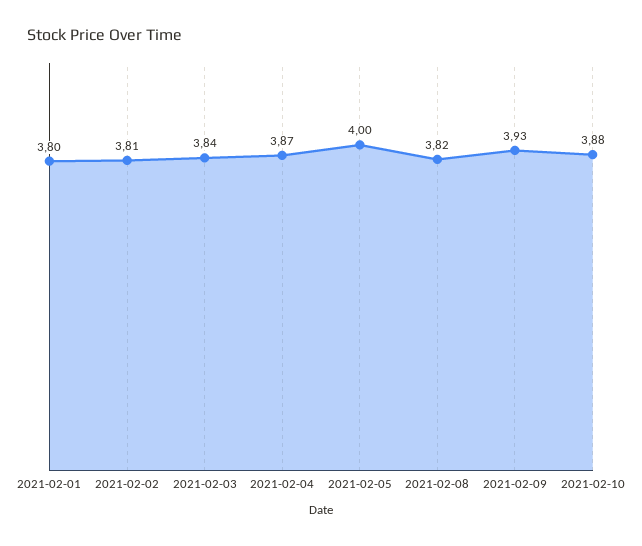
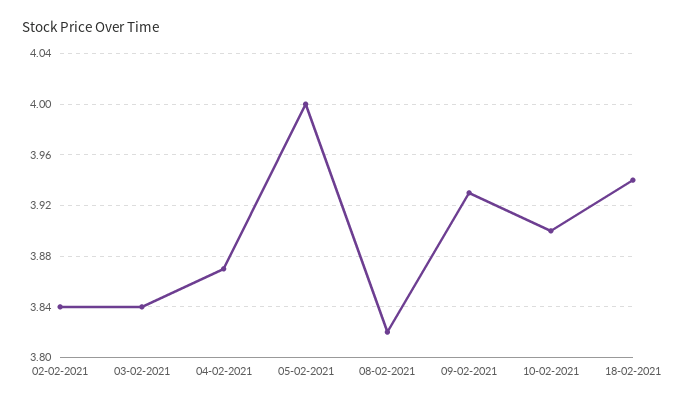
2021-02-01: 3.8 -> none
2021-02-02: 3.81 -> 3.84
2021-02-10: 3.88 -> 3.9
18-02-2021: none -> 3.94

